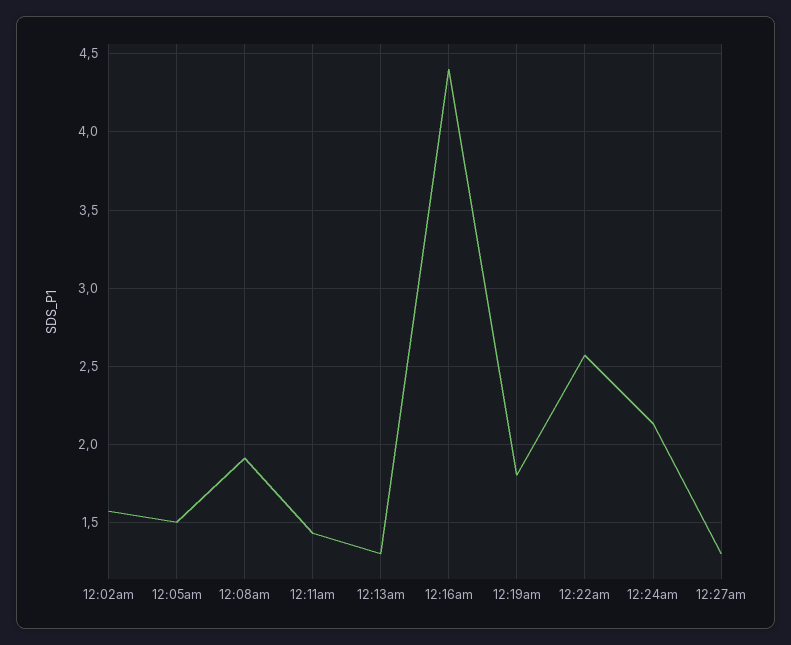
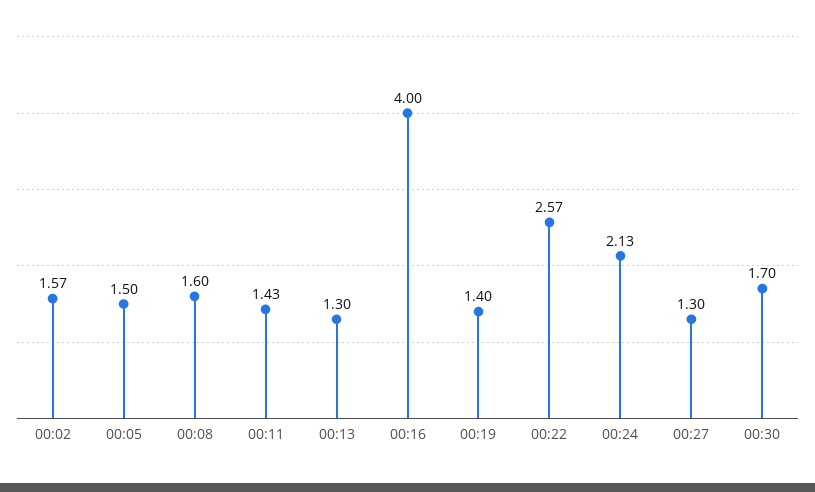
12:08am: 1.9 -> 1.6
12:16am: 4.4 -> 4
12:19am: 1.8 -> 1.4
00:30: none -> 1.7

